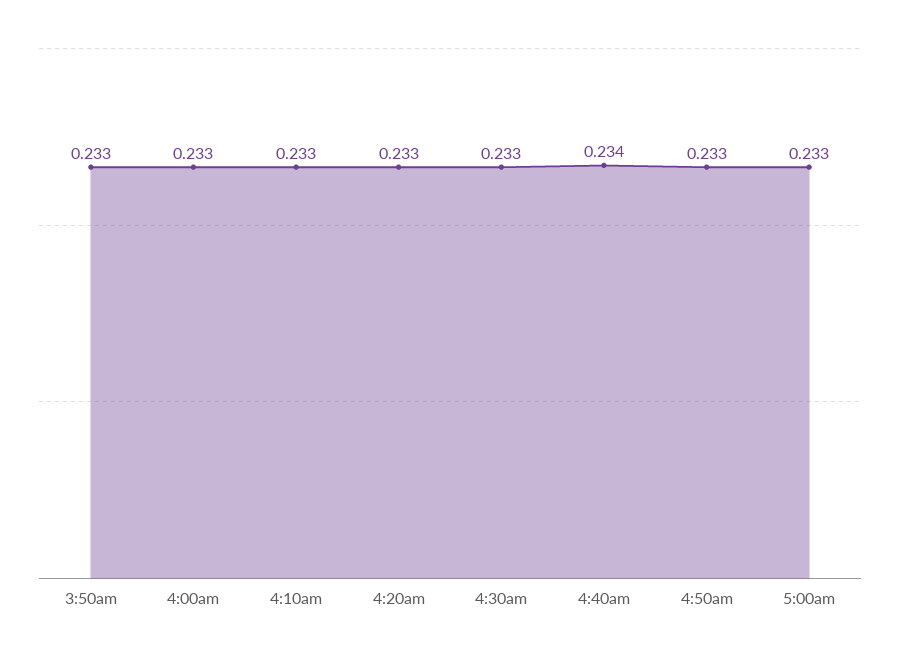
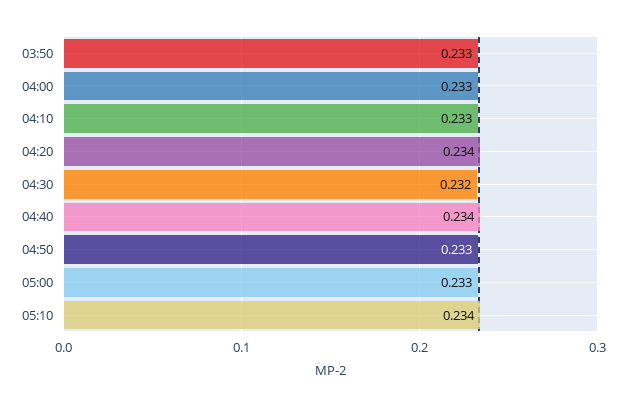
4:20am: 0.233 -> 0.234
4:30am: 0.233 -> 0.232
05:10: none -> 0.234

